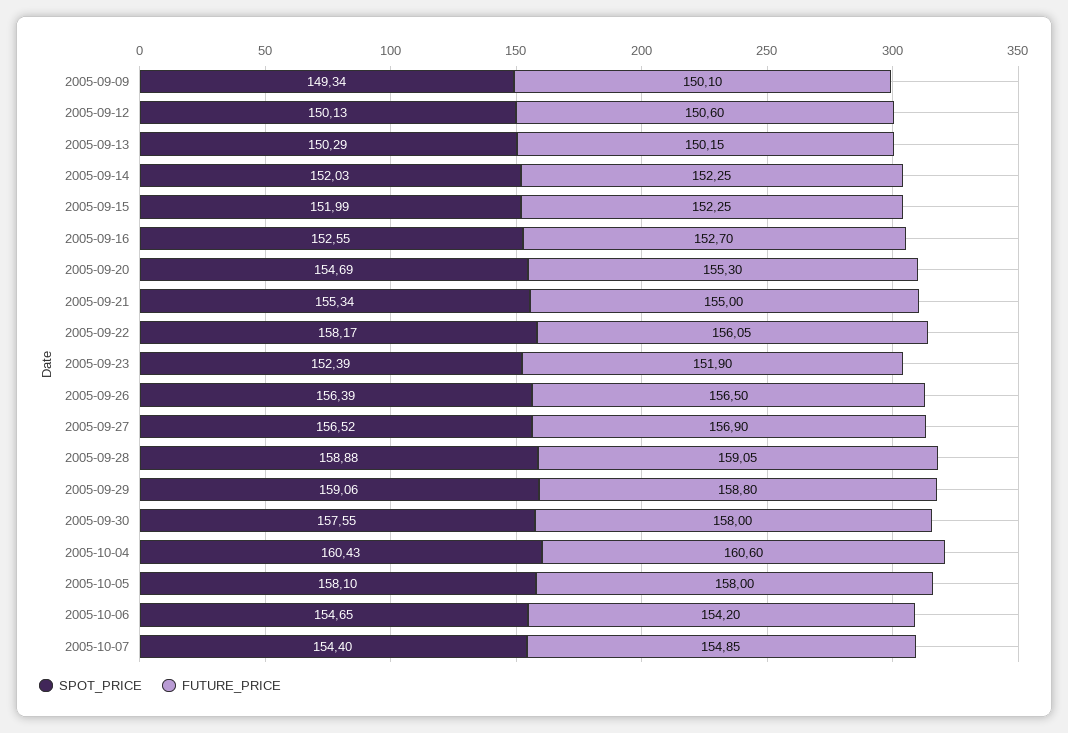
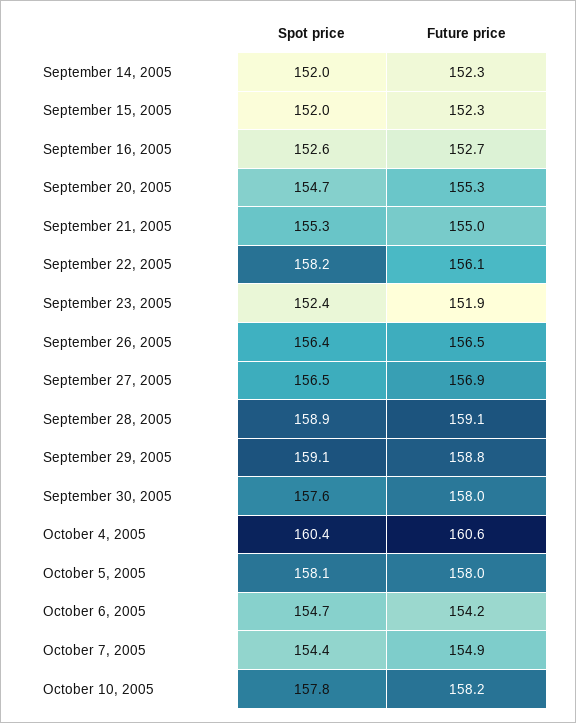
SPOT_PRICE, 2005-09-09: 149.34 -> none
FUTURE_PRICE, 2005-09-09: 150.1 -> none
SPOT_PRICE, 2005-09-12: 150.13 -> none
FUTURE_PRICE, 2005-09-12: 150.6 -> none
SPOT_PRICE, 2005-09-13: 150.29 -> none
FUTURE_PRICE, 2005-09-13: 150.15 -> none
SPOT_PRICE, October 10, 2005: none -> 157.8
FUTURE_PRICE, October 10, 2005: none -> 158.2

